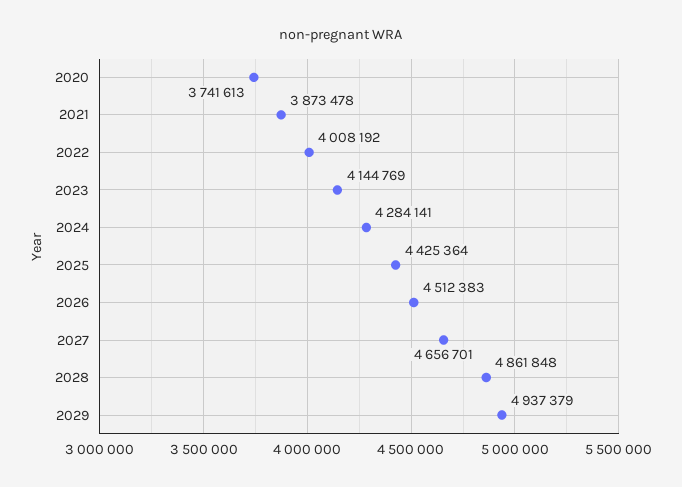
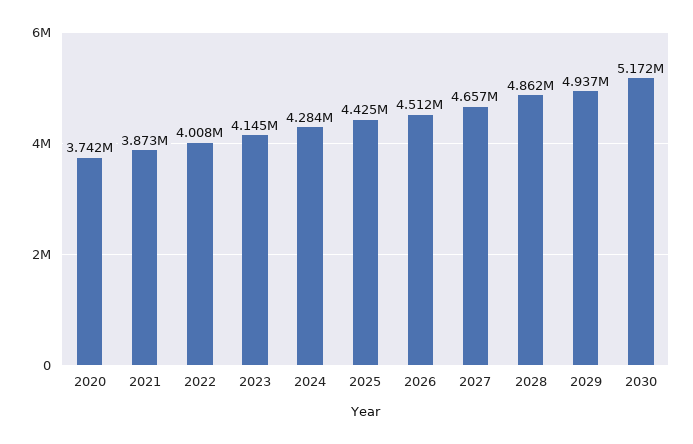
2030: none -> 5172000

